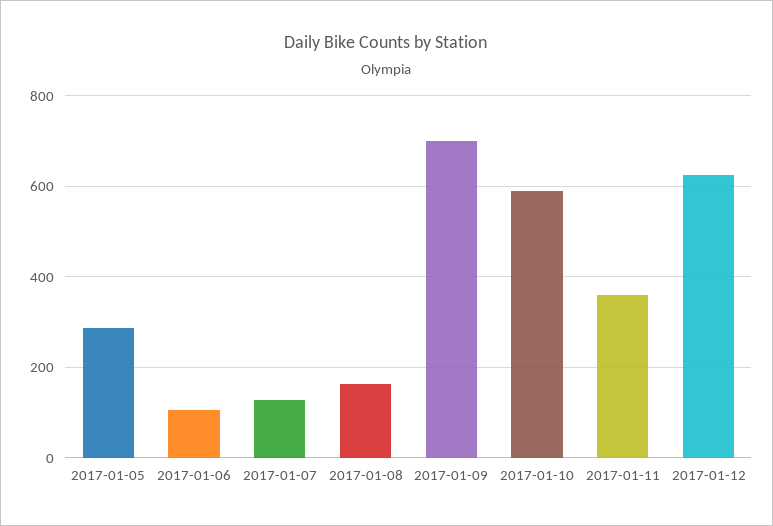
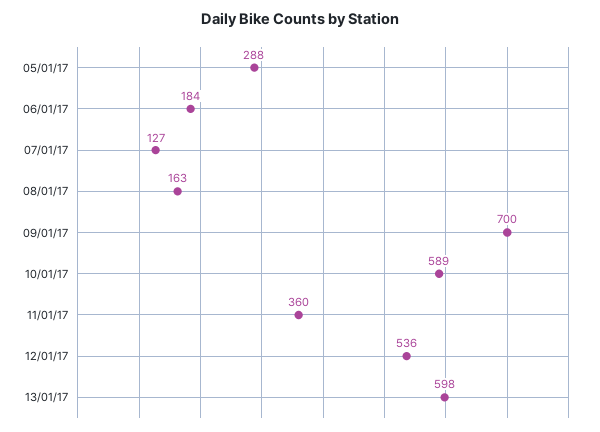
2017-01-06: 100 -> 184
2017-01-12: 620 -> 536
13/01/17: none -> 598

